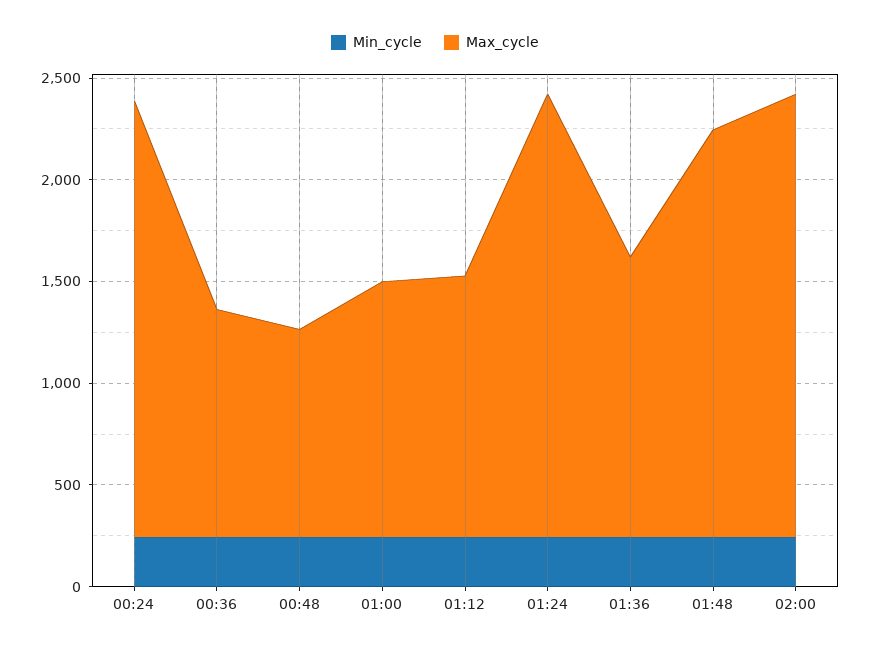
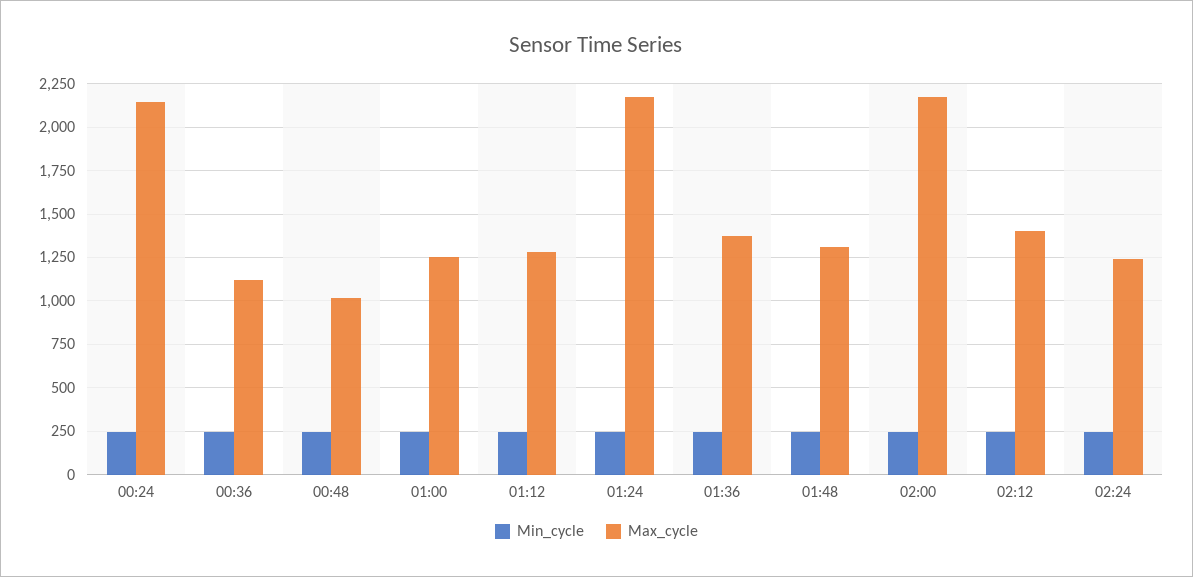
Max_cycle, 01:48: 2000 -> 1300
Min_cycle, 02:12: none -> 250
Max_cycle, 02:12: none -> 1400
Min_cycle, 02:24: none -> 250
Max_cycle, 02:24: none -> 1250

